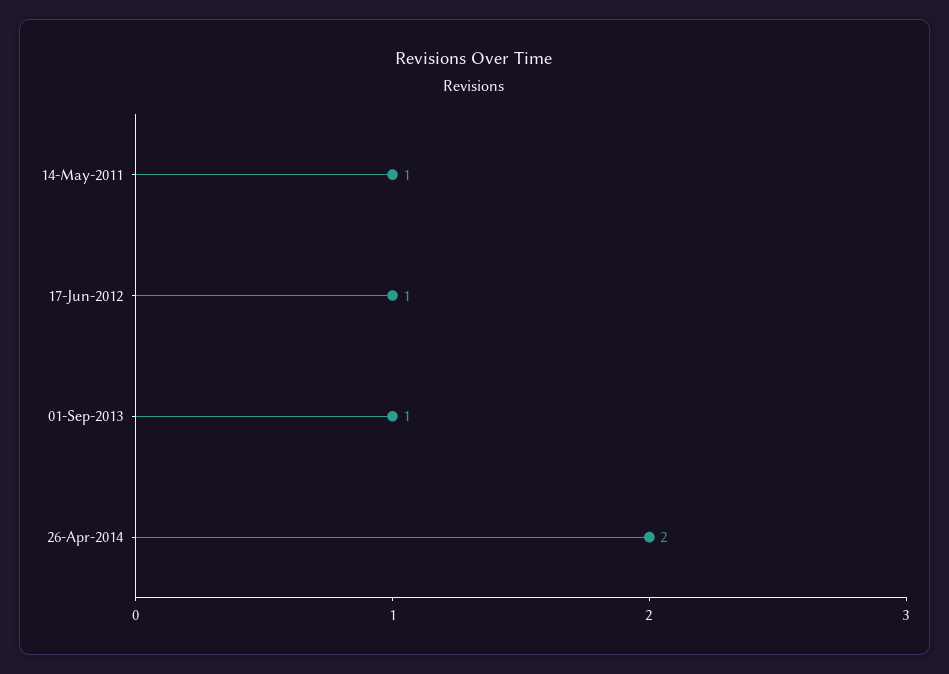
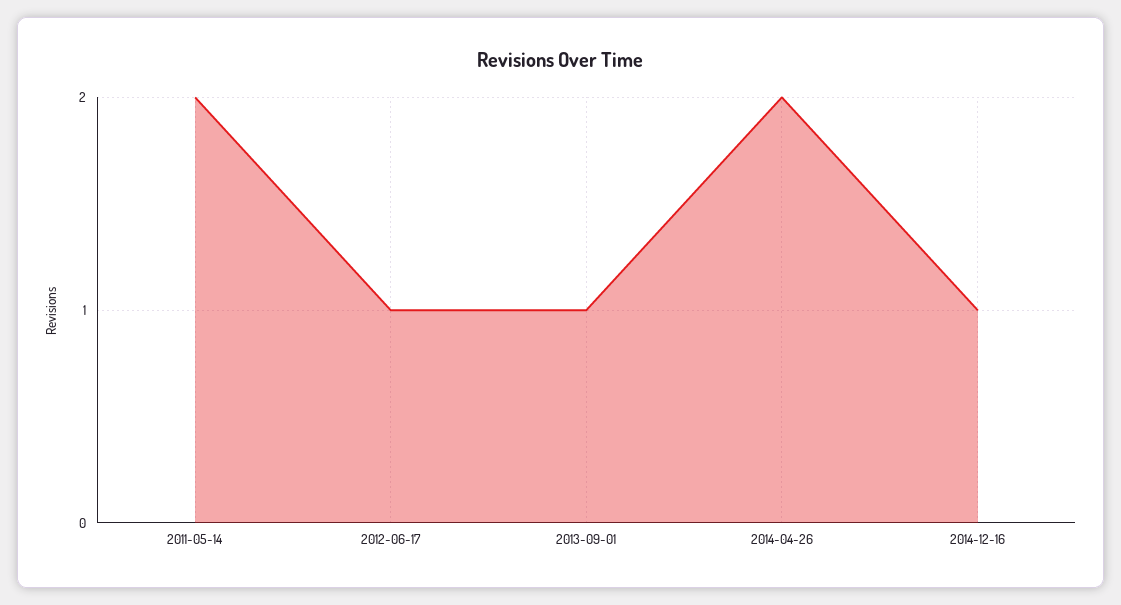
14-May-2011: 1 -> 2
2014-12-16: none -> 1

